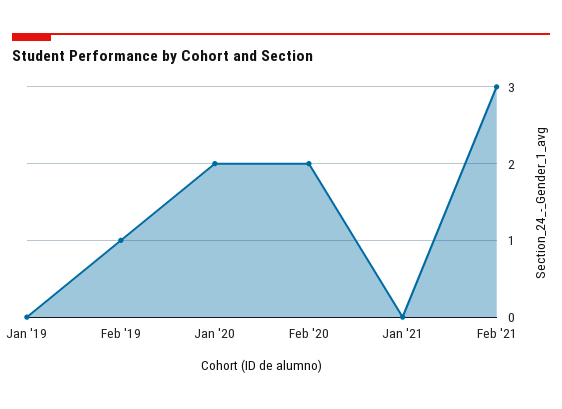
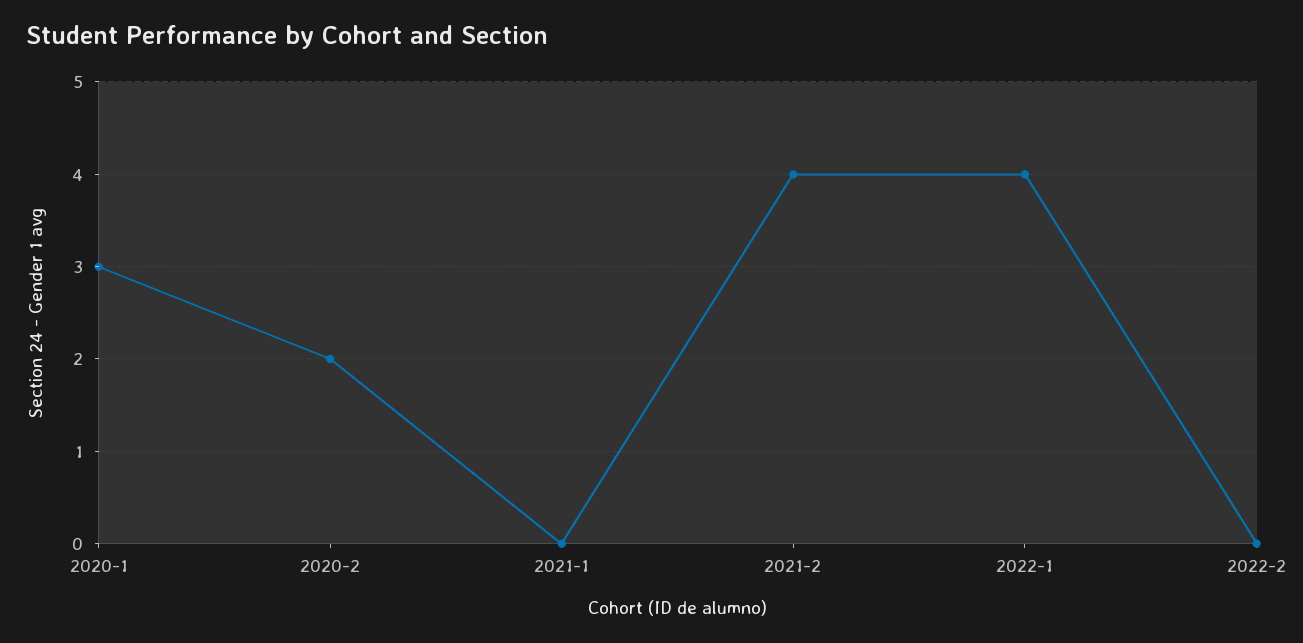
Jan '19: 0 -> none
Feb '19: 1 -> none
Jan '20: 2 -> 3
Feb '21: 3 -> 4
2022-1: none -> 4
2022-2: none -> 0

